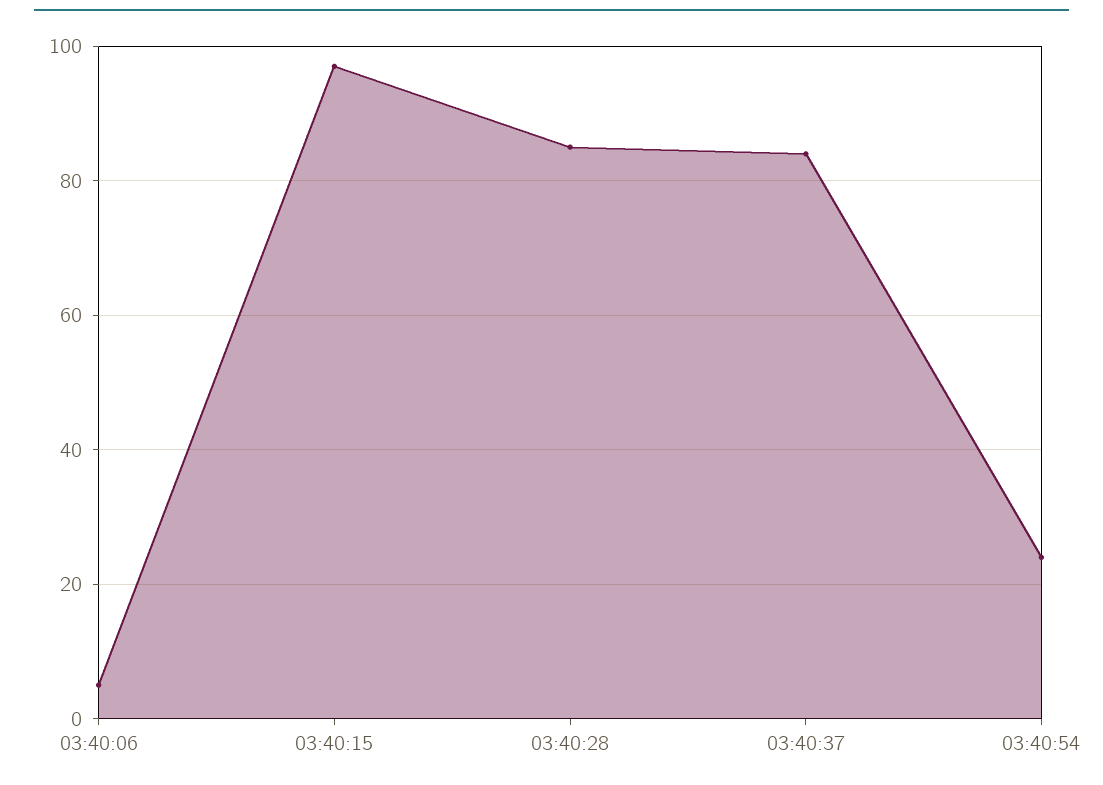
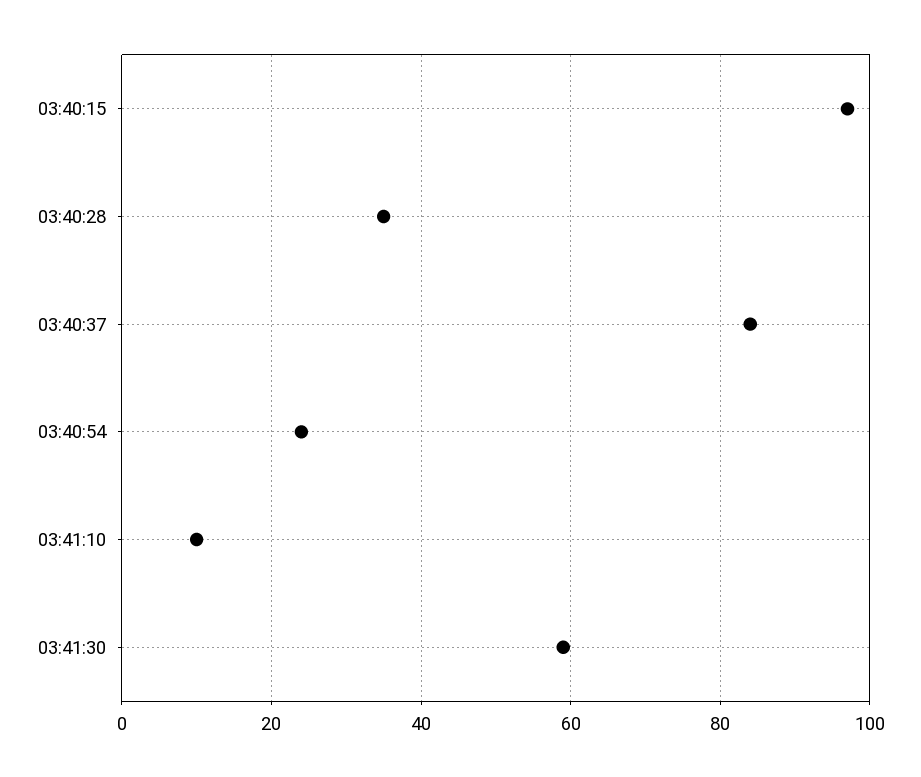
03:40:06: 5 -> none
03:40:28: 85 -> 35
03:41:10: none -> 10
03:41:30: none -> 60

